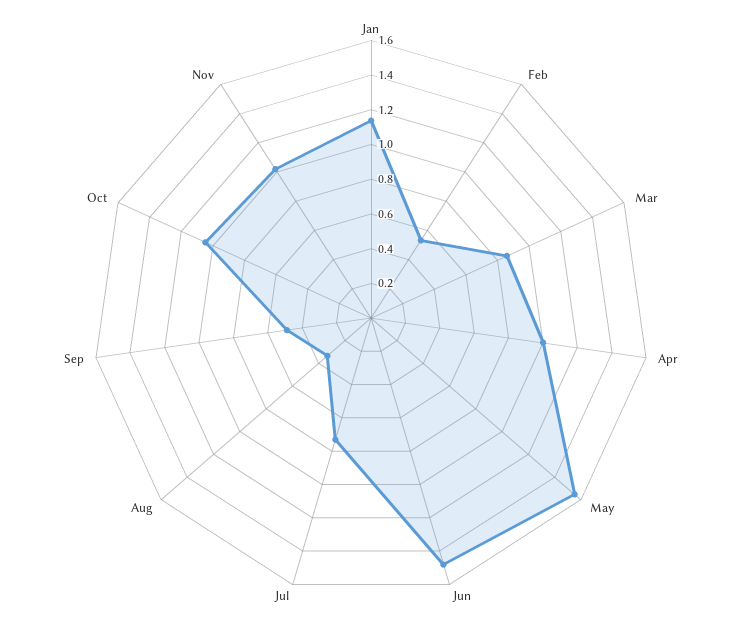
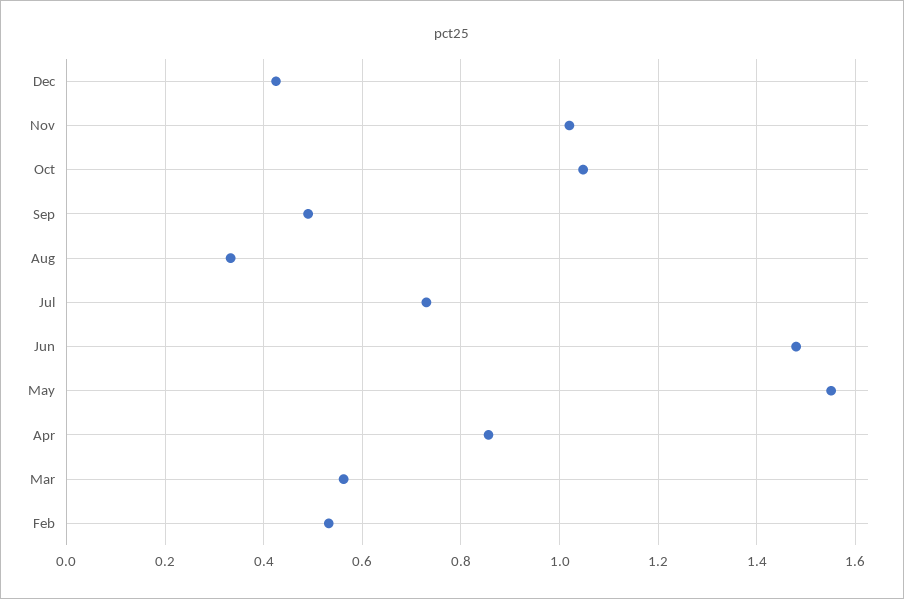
Jan: 1.15 -> none
Mar: 0.85 -> 0.56
Apr: 1 -> 0.86
Dec: none -> 0.42

